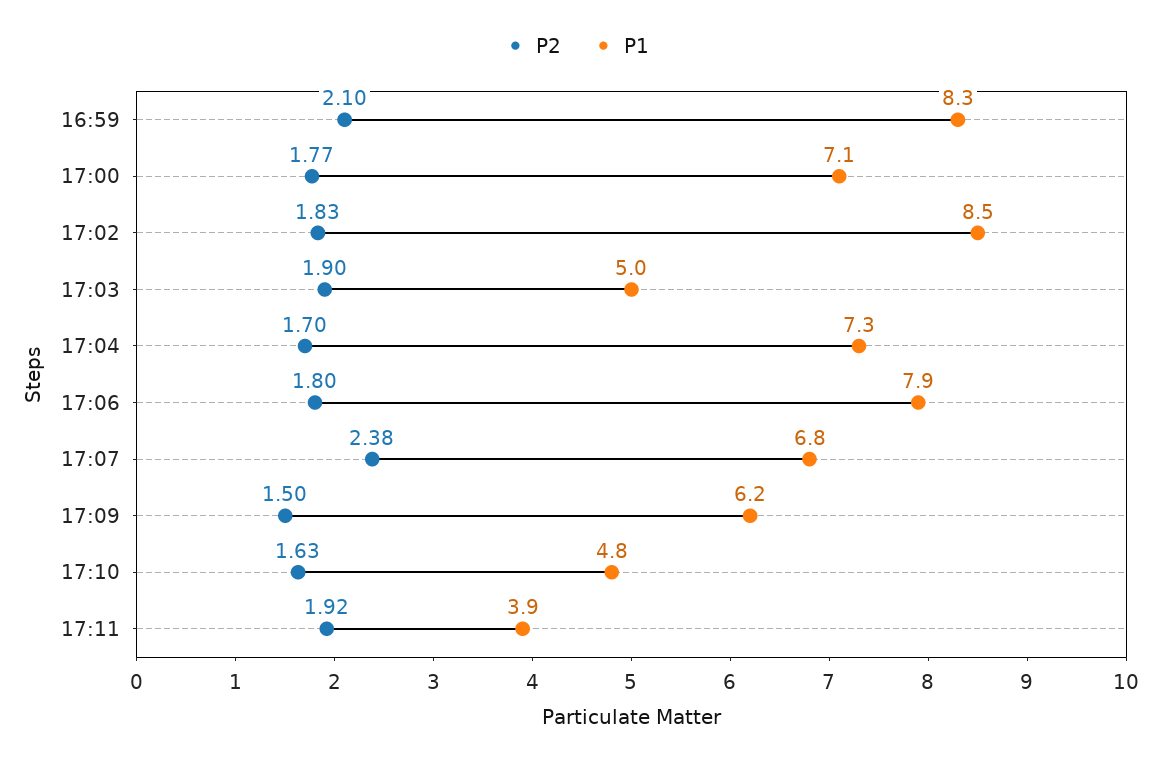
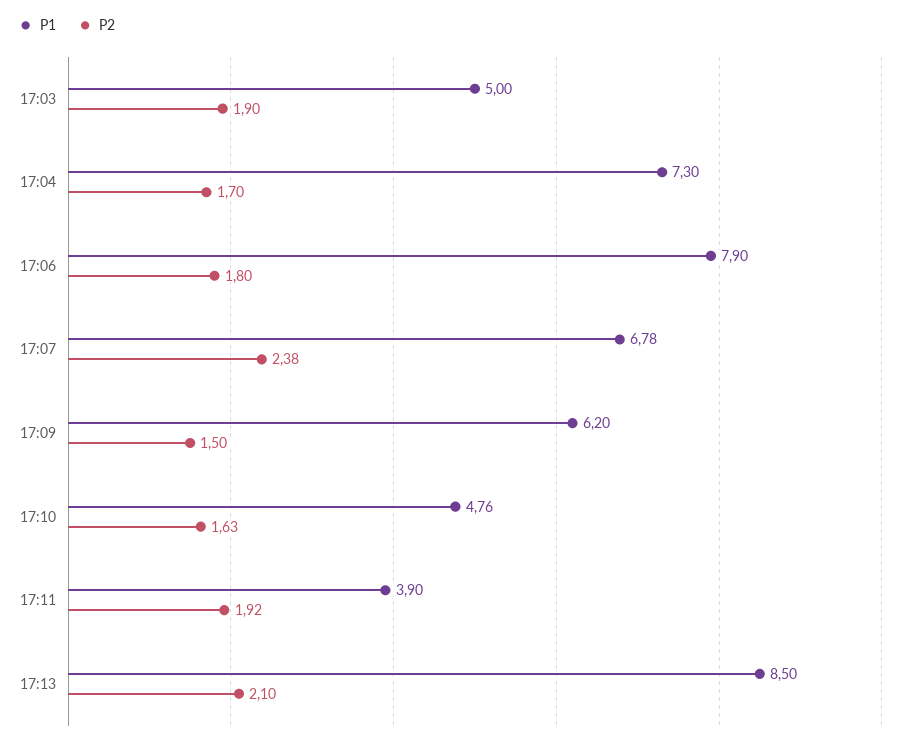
P2, 16:59: 2.1 -> none
P1, 16:59: 8.3 -> none
P2, 17:00: 1.77 -> none
P1, 17:00: 7.1 -> none
P2, 17:02: 1.83 -> none
P1, 17:02: 8.5 -> none
P1, 17:13: none -> 8.5
P2, 17:13: none -> 2.1

